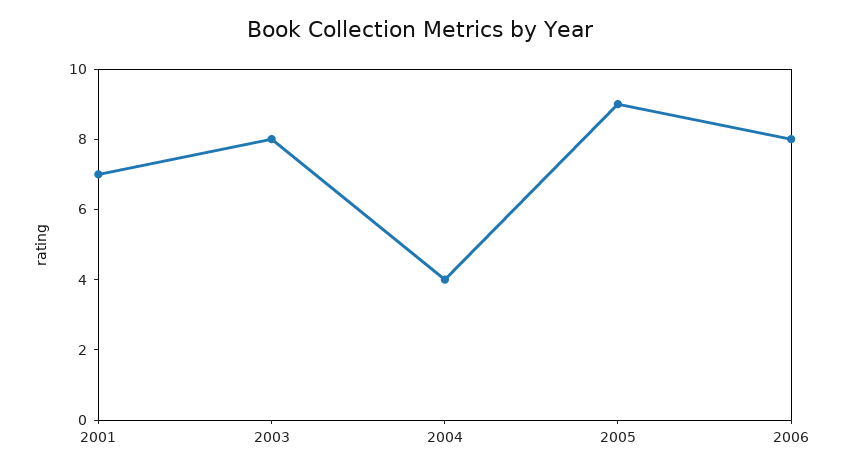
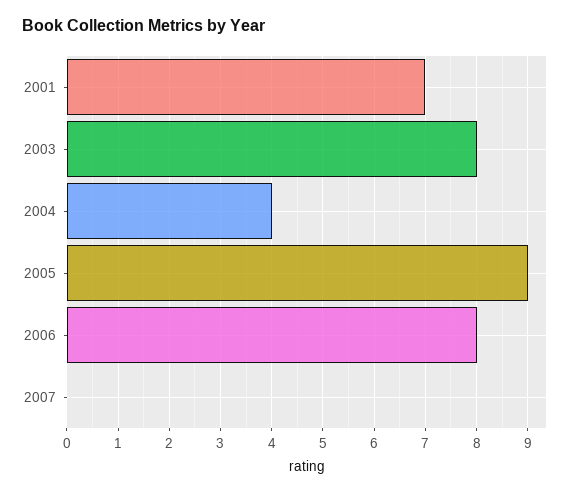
2007: none -> 0

